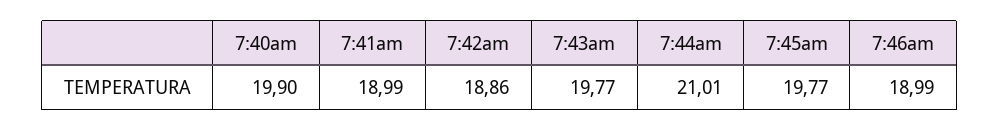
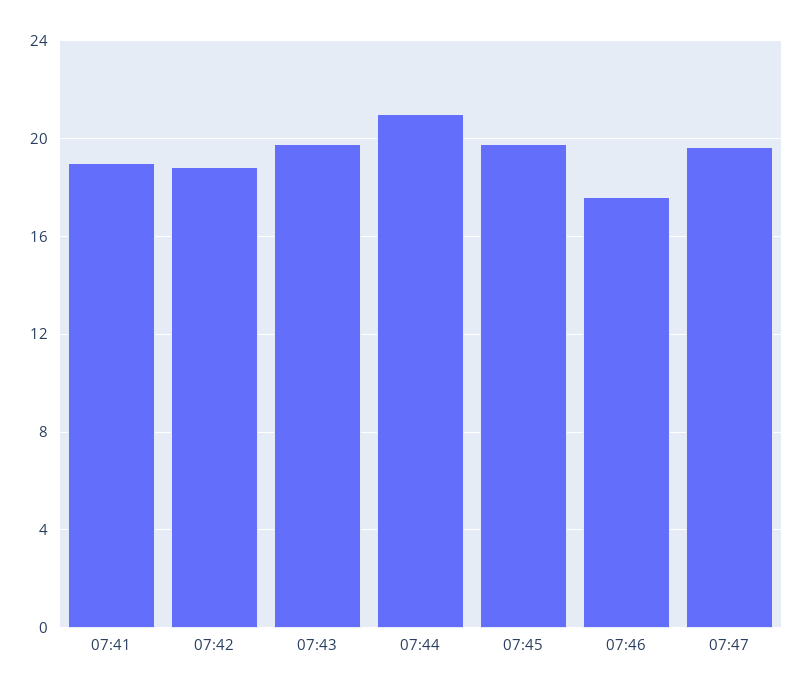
7:40am: 19.9 -> none
7:46am: 18.99 -> 17.5
07:47: none -> 19.5

